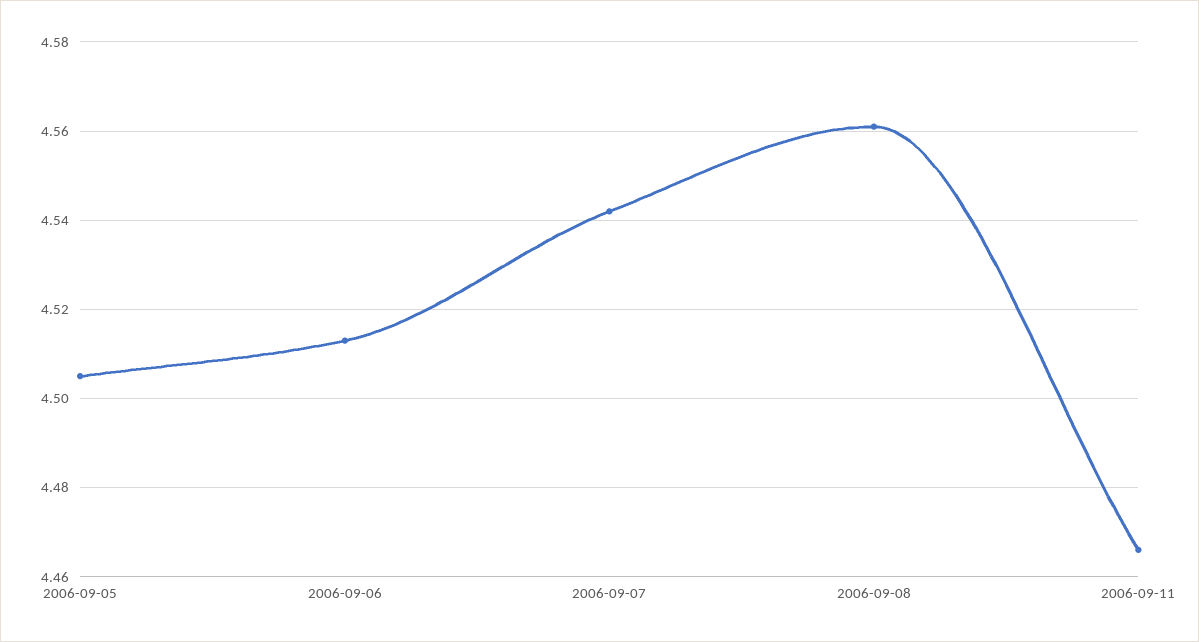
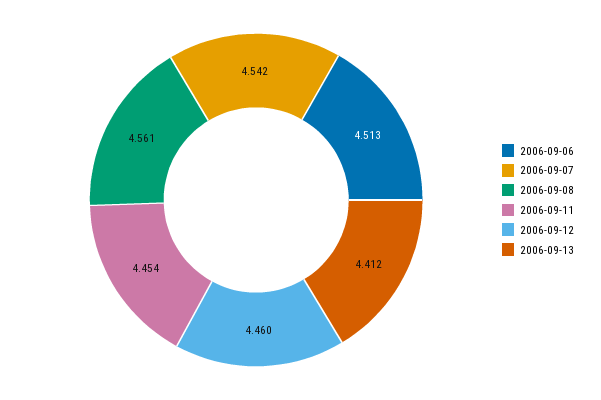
2006-09-05: 4.505 -> none
2006-09-11: 4.465 -> 4.454
2006-09-12: none -> 4.46
2006-09-13: none -> 4.412

